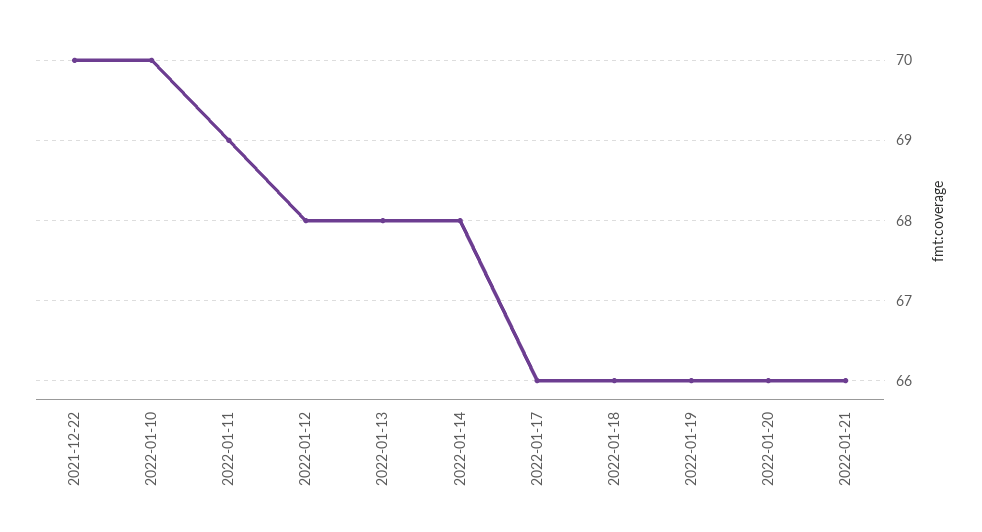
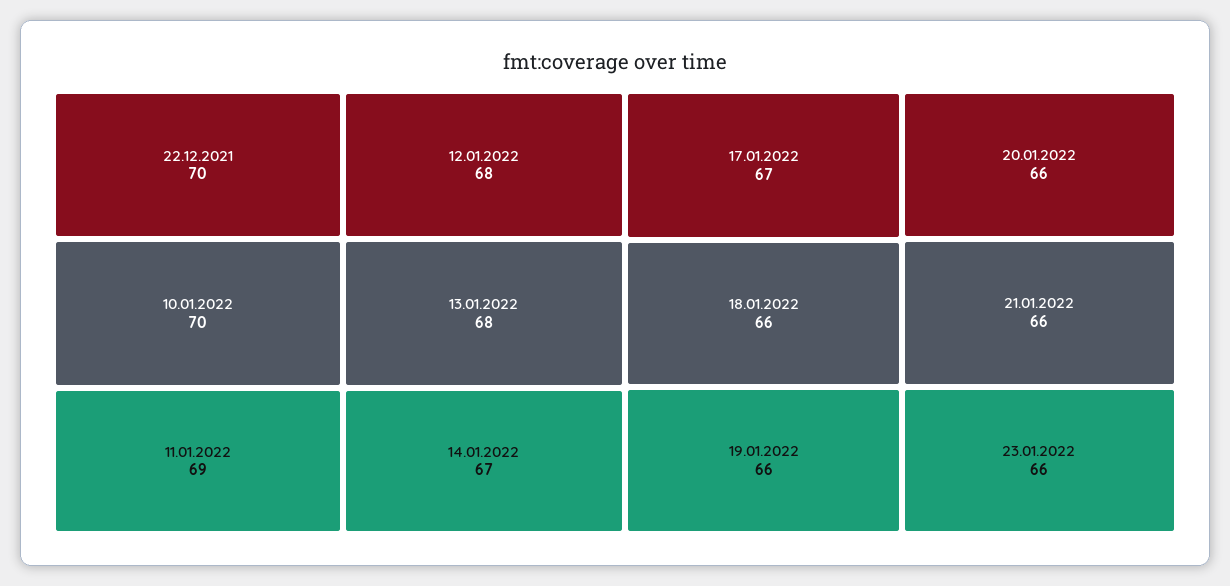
2022-01-14: 68 -> 67
2022-01-17: 66 -> 67
23.01.2022: none -> 66

